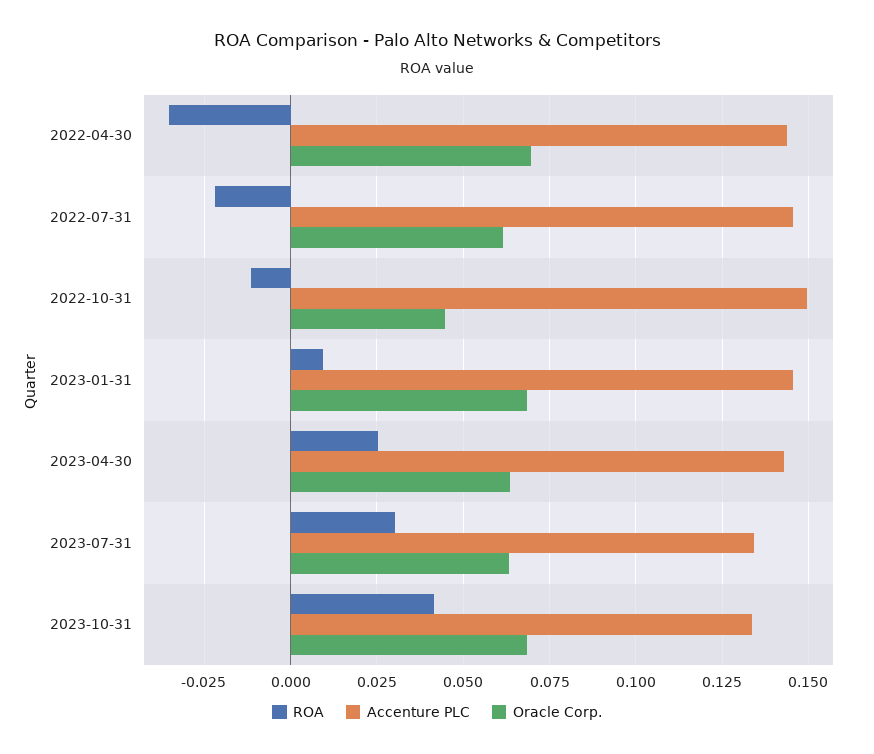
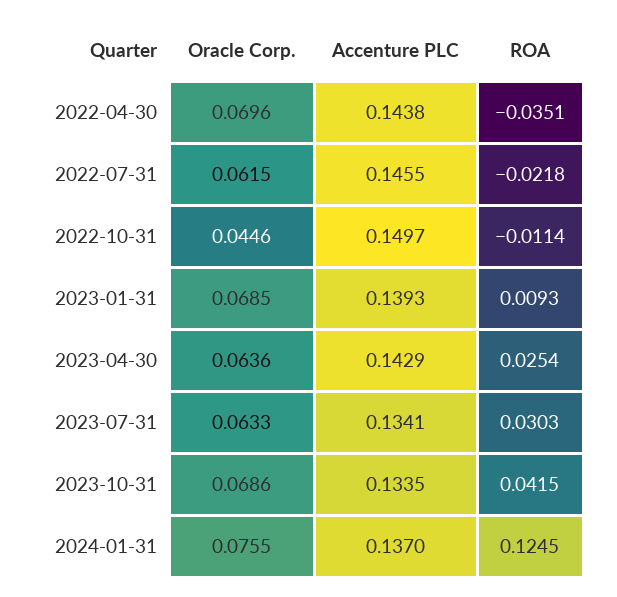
Accenture PLC, 2023-01-31: 0.145 -> 0.1393
Oracle Corp., 2024-01-31: none -> 0.0755
Accenture PLC, 2024-01-31: none -> 0.137
ROA, 2024-01-31: none -> 0.1245

